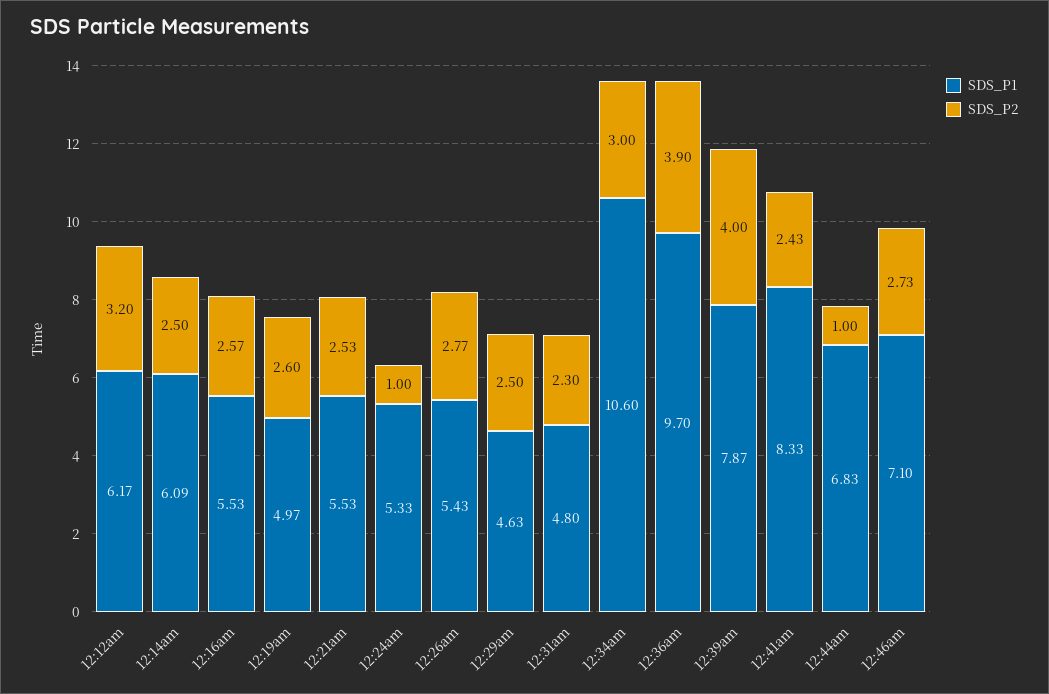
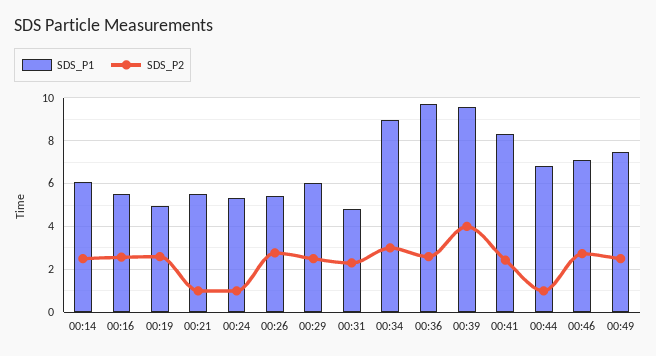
SDS_P1, 12:12am: 6.17 -> none
SDS_P2, 12:12am: 3.2 -> none
SDS_P2, 12:21am: 2.53 -> 1
SDS_P1, 12:29am: 4.63 -> 6
SDS_P1, 12:34am: 10.6 -> 9
SDS_P2, 12:36am: 3.9 -> 2.5
SDS_P1, 12:39am: 7.87 -> 9.5
SDS_P1, 00:49: none -> 7.5
SDS_P2, 00:49: none -> 2.5

